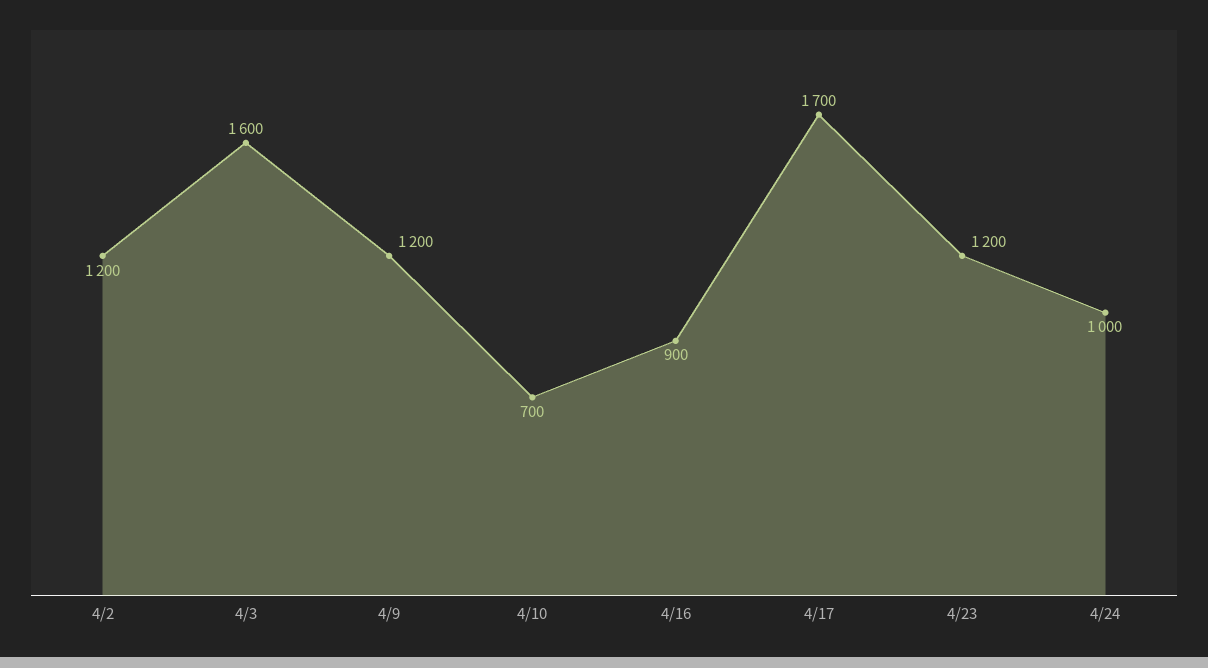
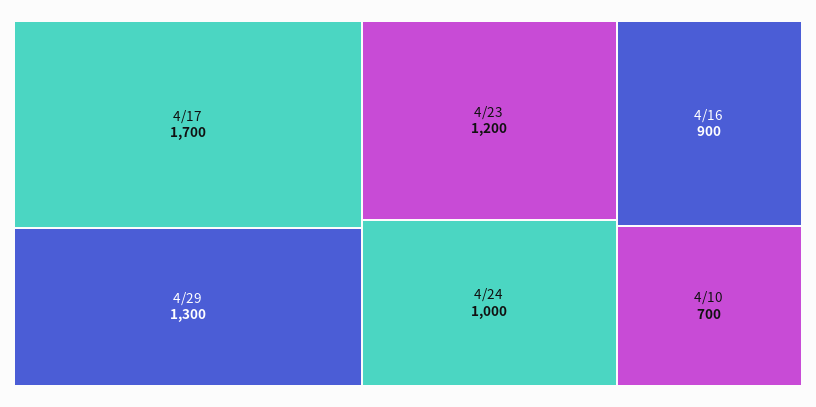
4/2: 1200 -> none
4/3: 1600 -> none
4/9: 1200 -> none
4/29: none -> 1300

